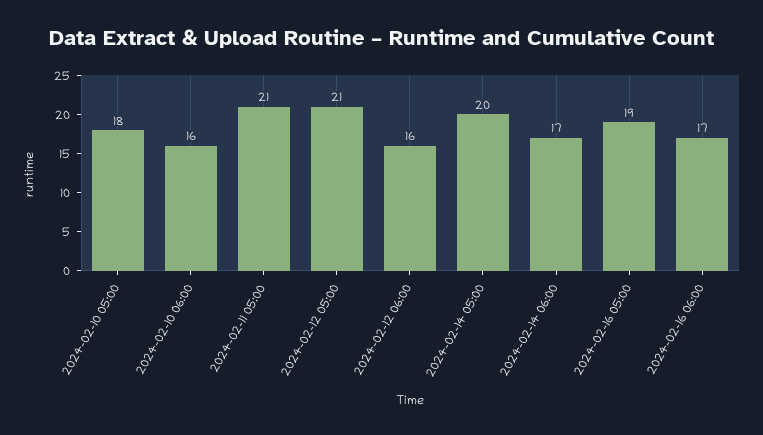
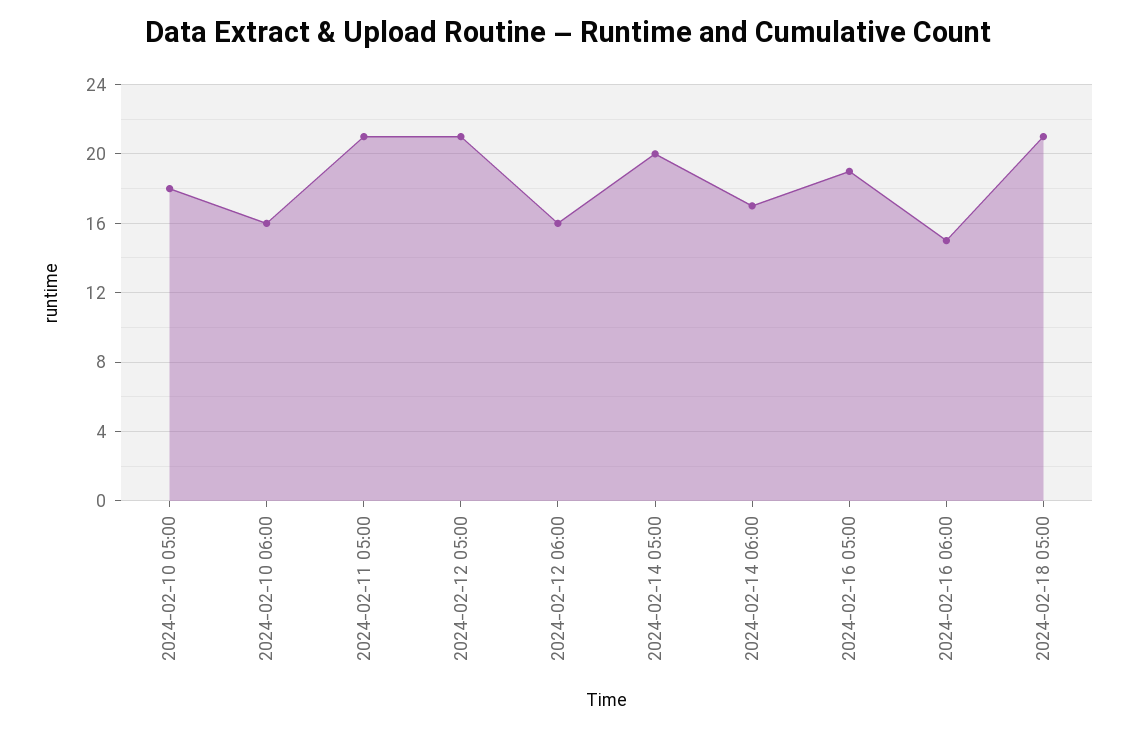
2024-02-16 06:00: 17 -> 15
2024-02-18 05:00: none -> 21

